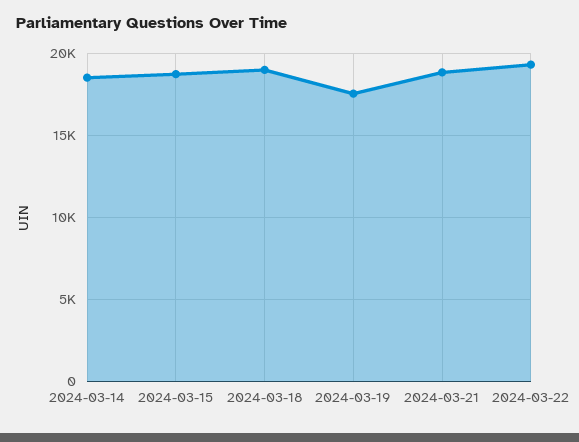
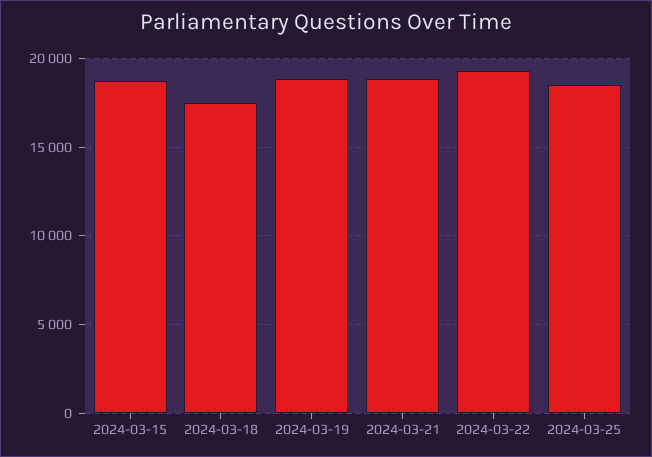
2024-03-14: 18500 -> none
2024-03-18: 19000 -> 17500
2024-03-19: 17500 -> 19000
2024-03-25: none -> 18500

